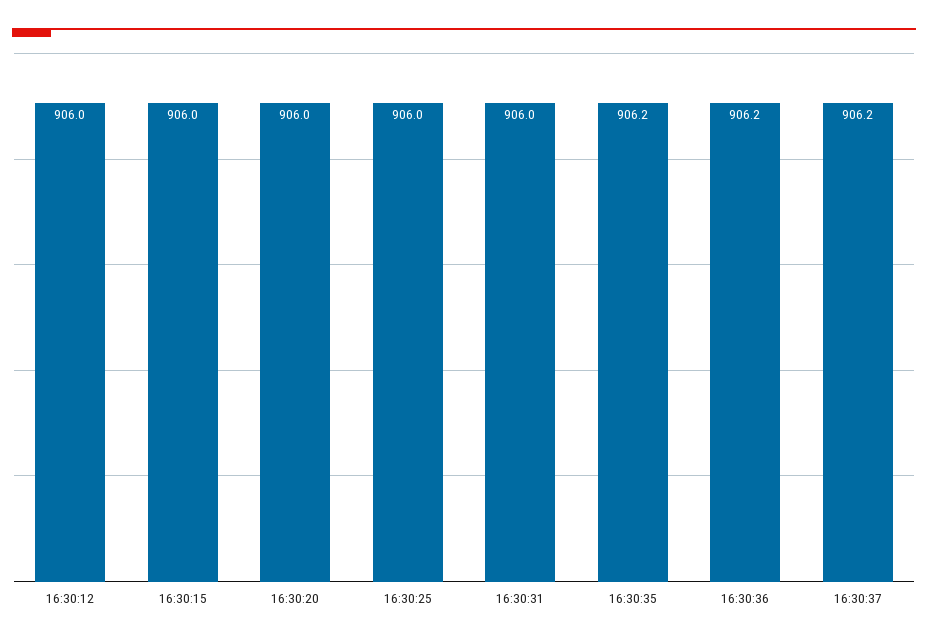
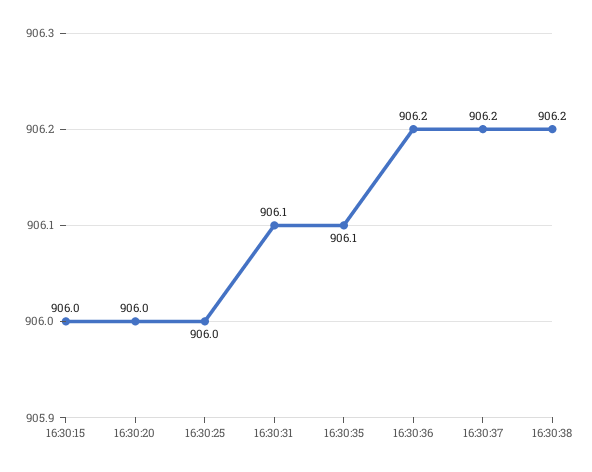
16:30:12: 906 -> none
16:30:31: 906 -> 906.1
16:30:35: 906.2 -> 906.1
16:30:38: none -> 906.2

